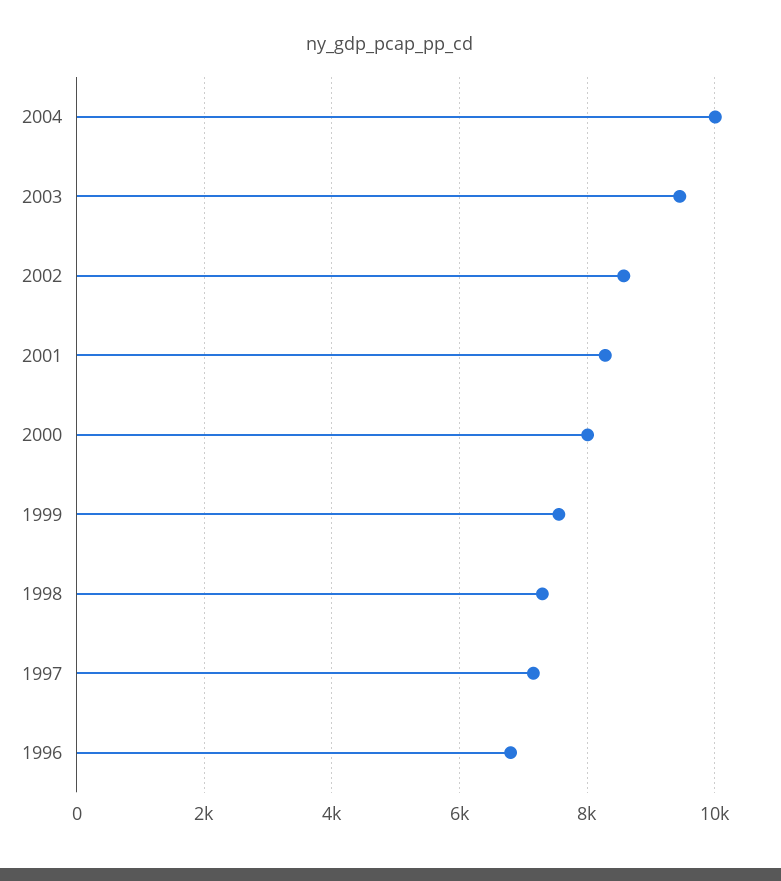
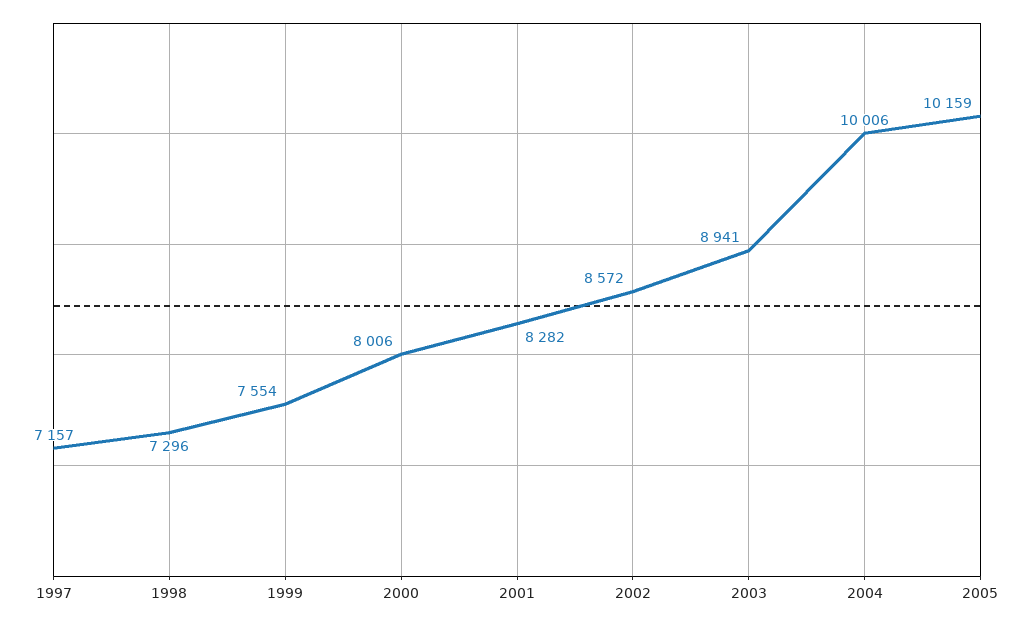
2003: 9400 -> 8941
1996: 6800 -> none
2005: none -> 10159

